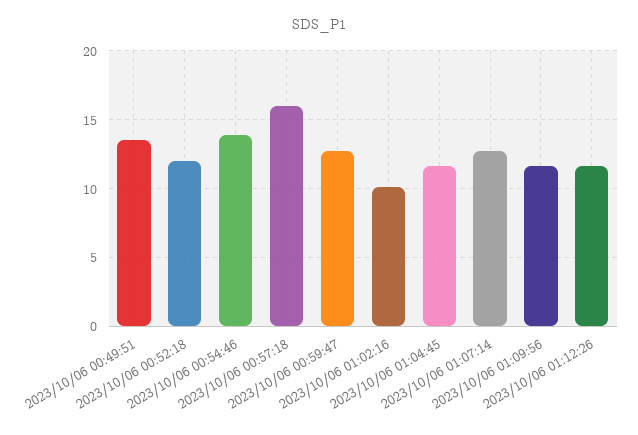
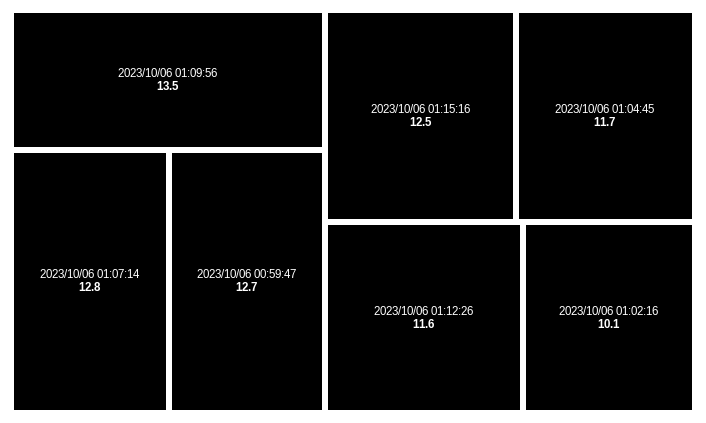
2023/10/06 00:49:51: 13.5 -> none
2023/10/06 00:52:18: 12 -> none
2023/10/06 00:54:46: 14 -> none
2023/10/06 00:57:18: 16 -> none
2023/10/06 01:09:56: 11.5 -> 13.5
2023/10/06 01:15:16: none -> 12.5

